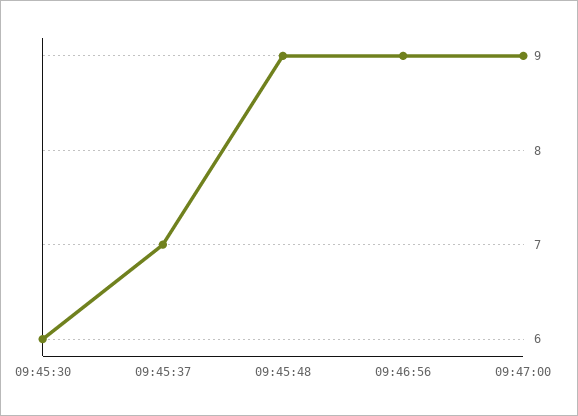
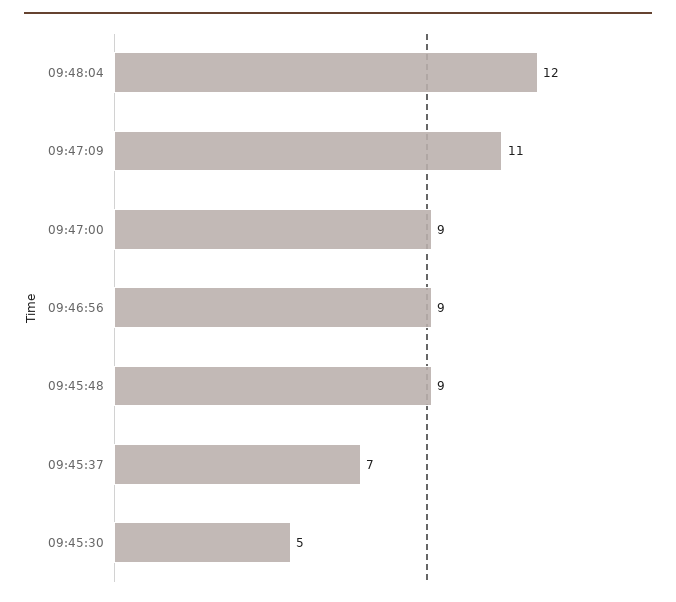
09:45:30: 6 -> 5
09:48:04: none -> 12
09:47:09: none -> 11

